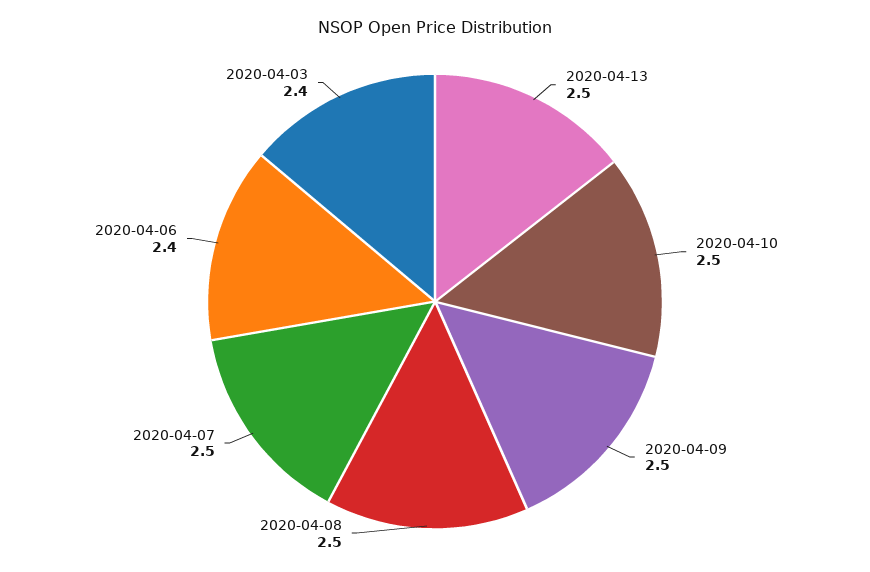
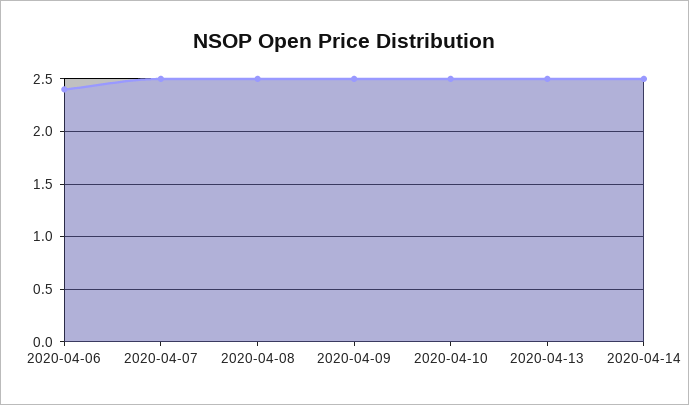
2020-04-03: 2.4 -> none
2020-04-14: none -> 2.5

